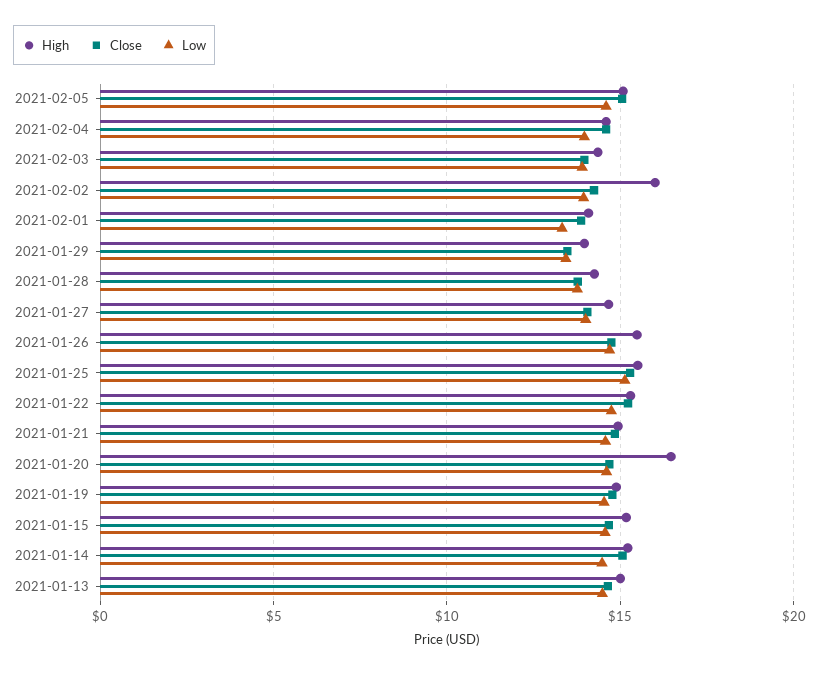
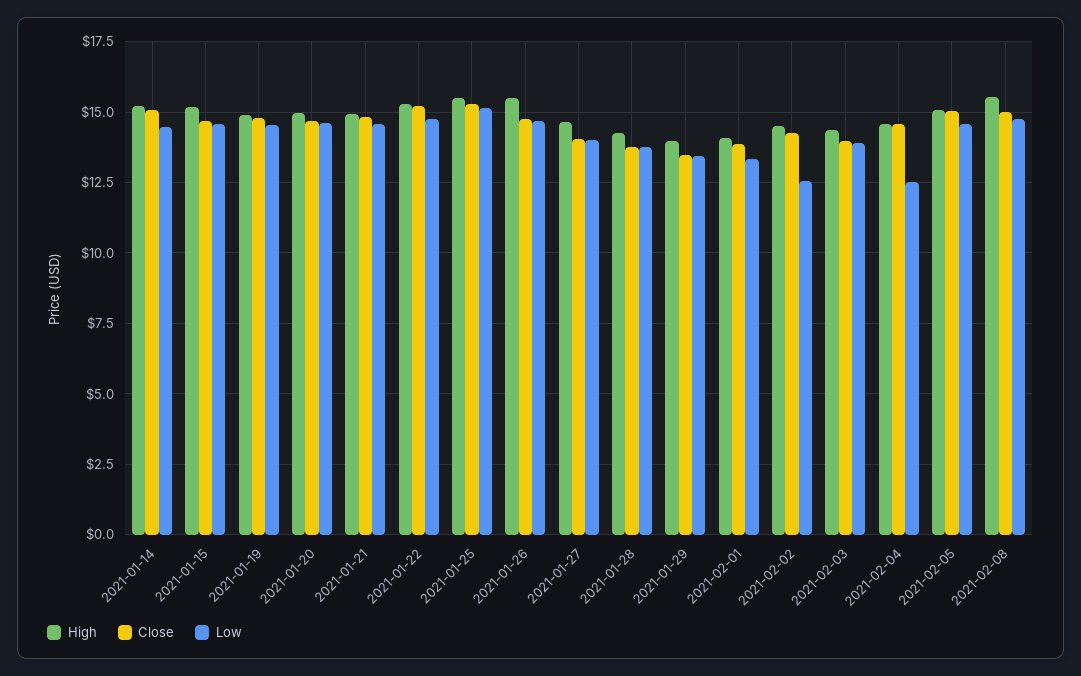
Low, 2021-02-04: 14 -> 12.5
High, 2021-02-02: 16 -> 14.5
Low, 2021-02-02: 14 -> 12.5
High, 2021-01-20: 16.5 -> 15
High, 2021-01-13: 15 -> none
Close, 2021-01-13: 14.5 -> none
Low, 2021-01-13: 14.5 -> none
High, 2021-02-08: none -> 15.5
Close, 2021-02-08: none -> 15
Low, 2021-02-08: none -> 14.75

